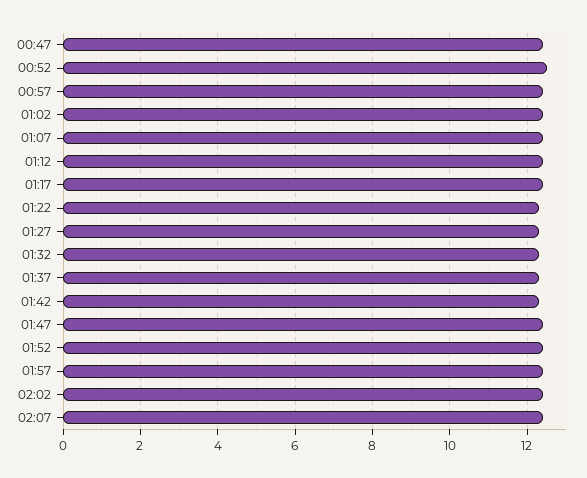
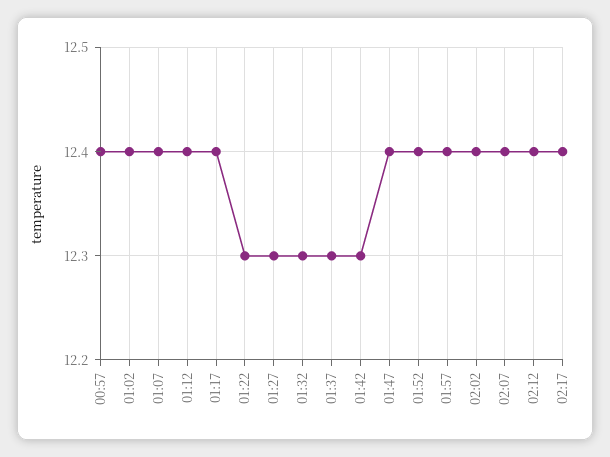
00:47: 12.5 -> none
00:52: 12.5 -> none
02:12: none -> 12.4
02:17: none -> 12.4

